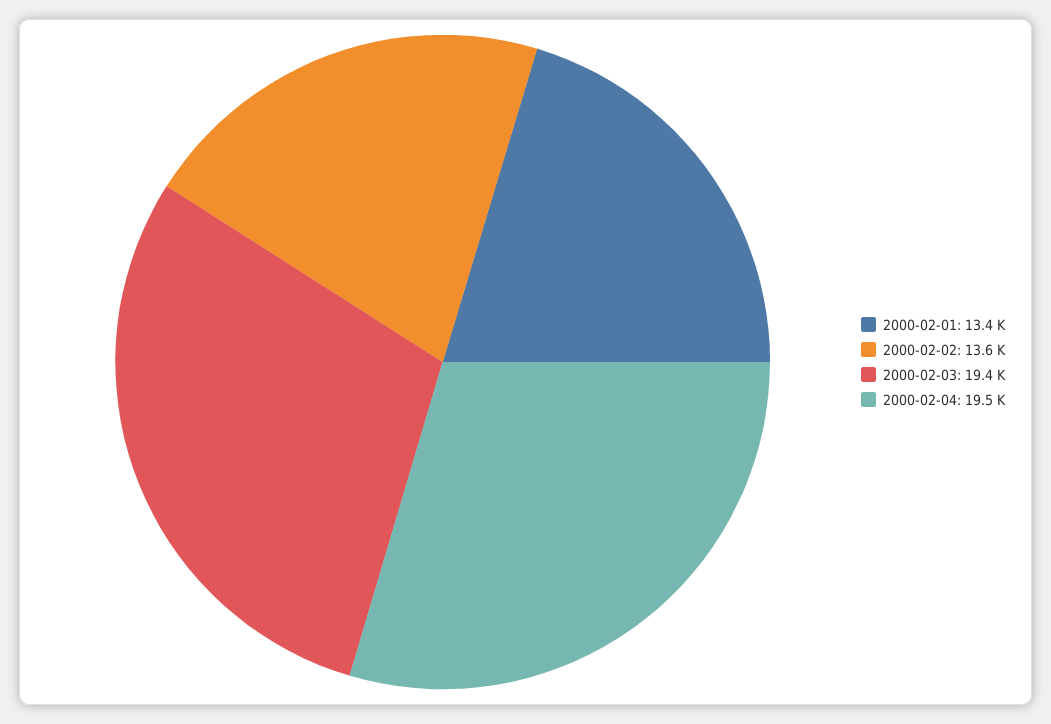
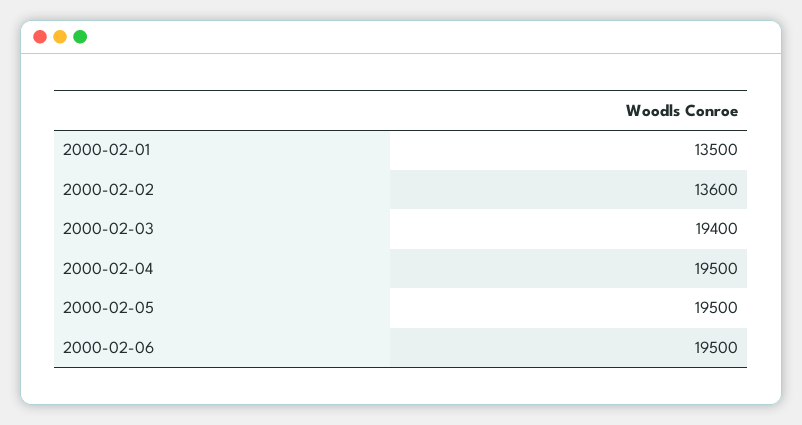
2000-02-01: 13400 -> 13500
2000-02-05: none -> 19500
2000-02-06: none -> 19500

